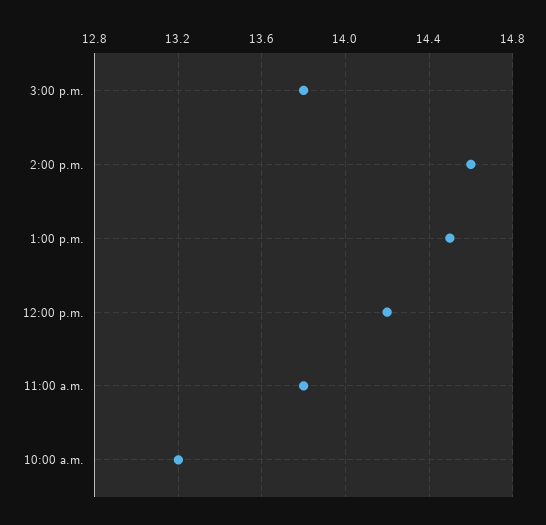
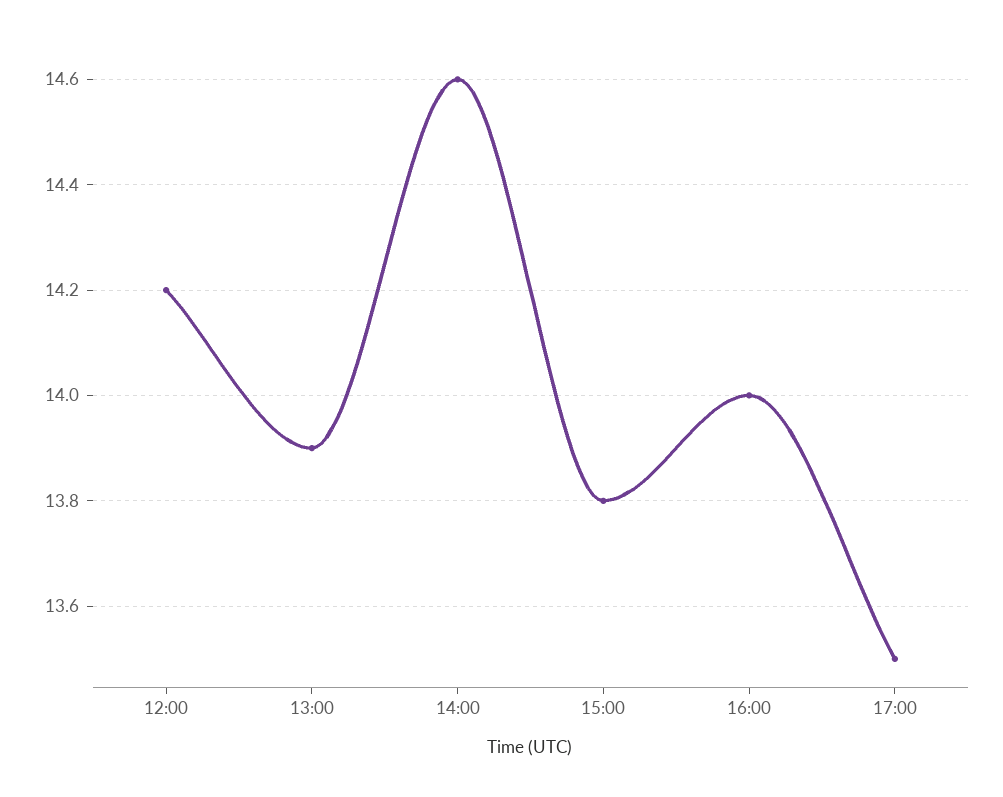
1:00 p.m.: 14.5 -> 13.9
11:00 a.m.: 13.8 -> none
10:00 a.m.: 13.2 -> none
16:00: none -> 14
17:00: none -> 13.5

